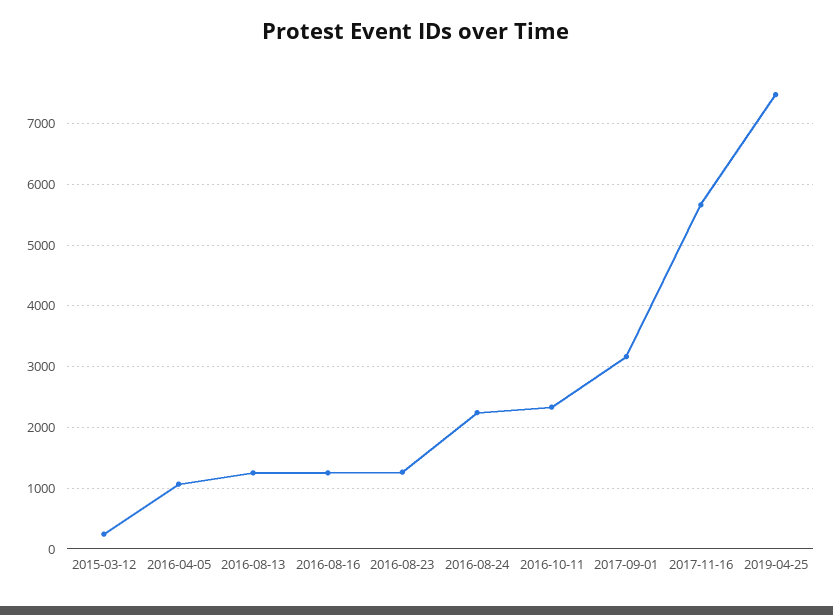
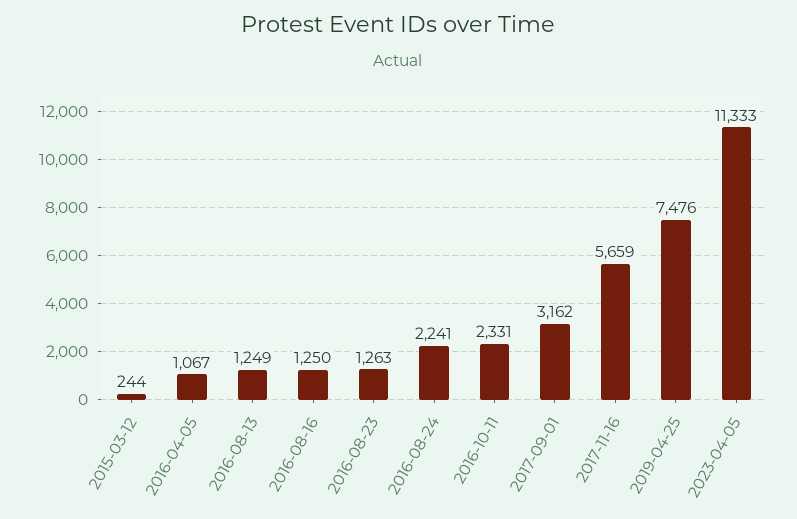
2023-04-05: none -> 11333

